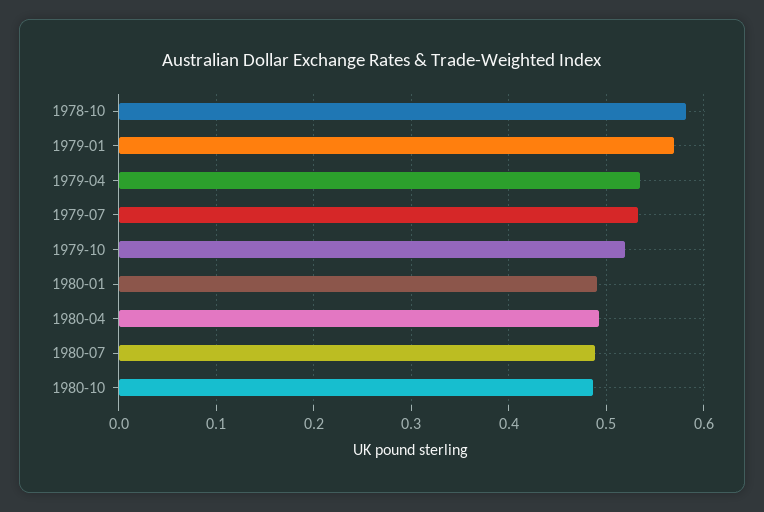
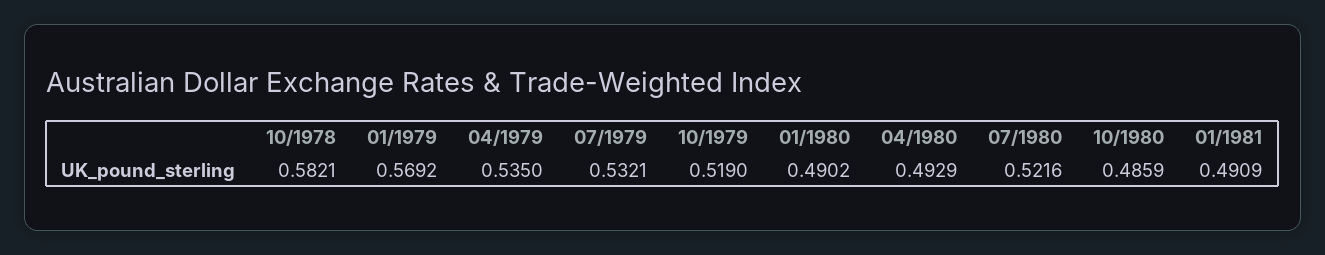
1980-07: 0.49 -> 0.5216
01/1981: none -> 0.4909

